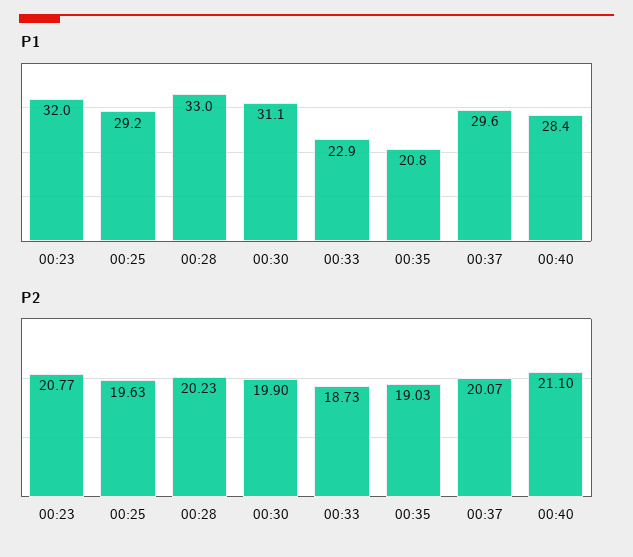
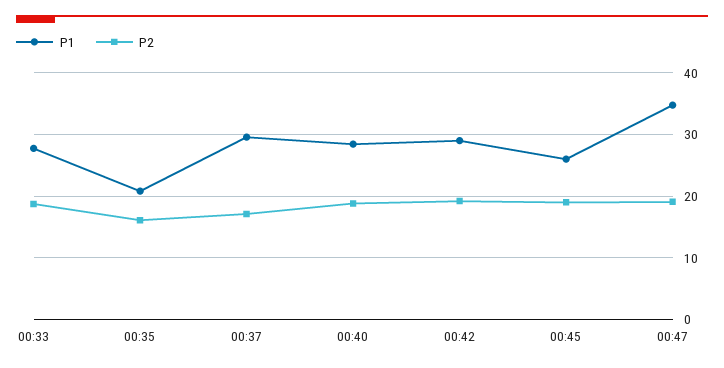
P1, 00:23: 32 -> none
P1, 00:25: 29.2 -> none
P1, 00:28: 33 -> none
P1, 00:30: 31.1 -> none
P1, 00:33: 22.9 -> 28
P2, 00:23: 20.77 -> none
P2, 00:25: 19.63 -> none
P2, 00:28: 20.23 -> none
P2, 00:30: 19.9 -> none
P2, 00:35: 19.03 -> 16
P2, 00:37: 20.07 -> 17
P2, 00:40: 21.1 -> 19
P1, 00:42: none -> 29
P2, 00:42: none -> 19
P1, 00:45: none -> 26
P2, 00:45: none -> 19
P1, 00:47: none -> 35
P2, 00:47: none -> 19

